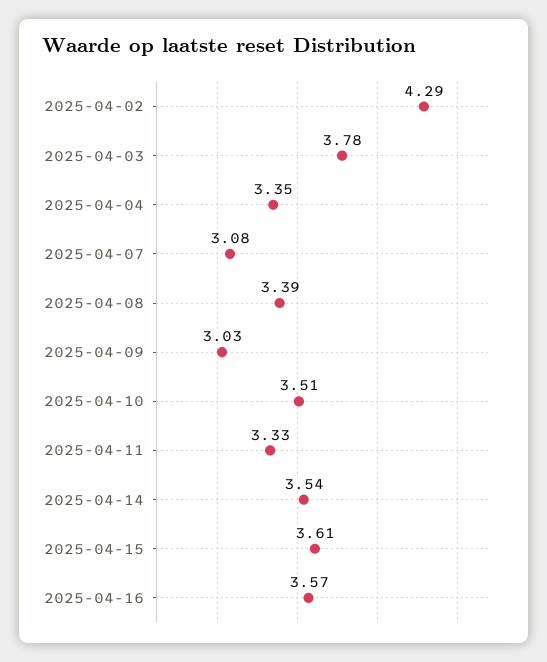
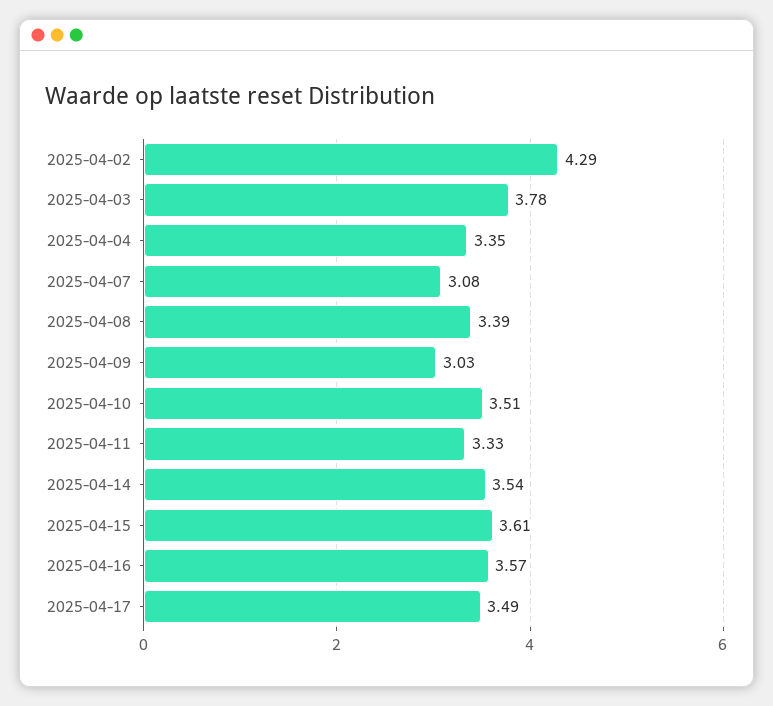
2025-04-17: none -> 3.49

